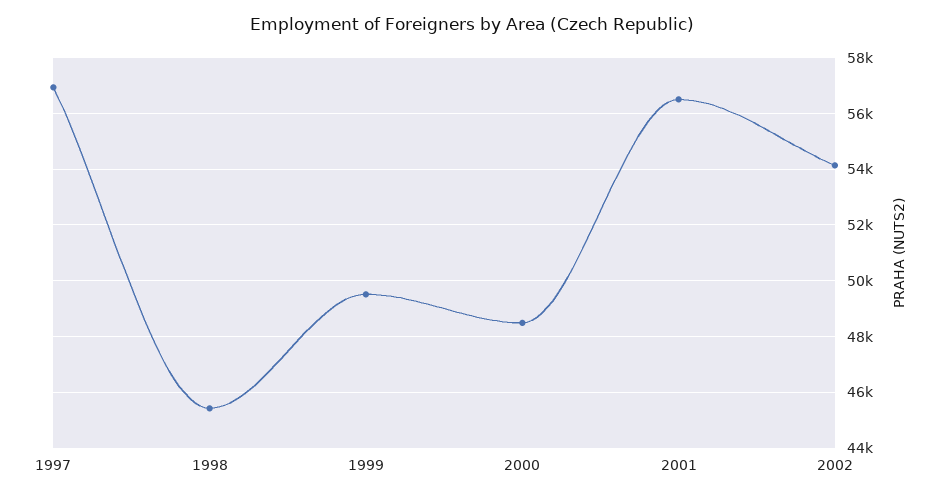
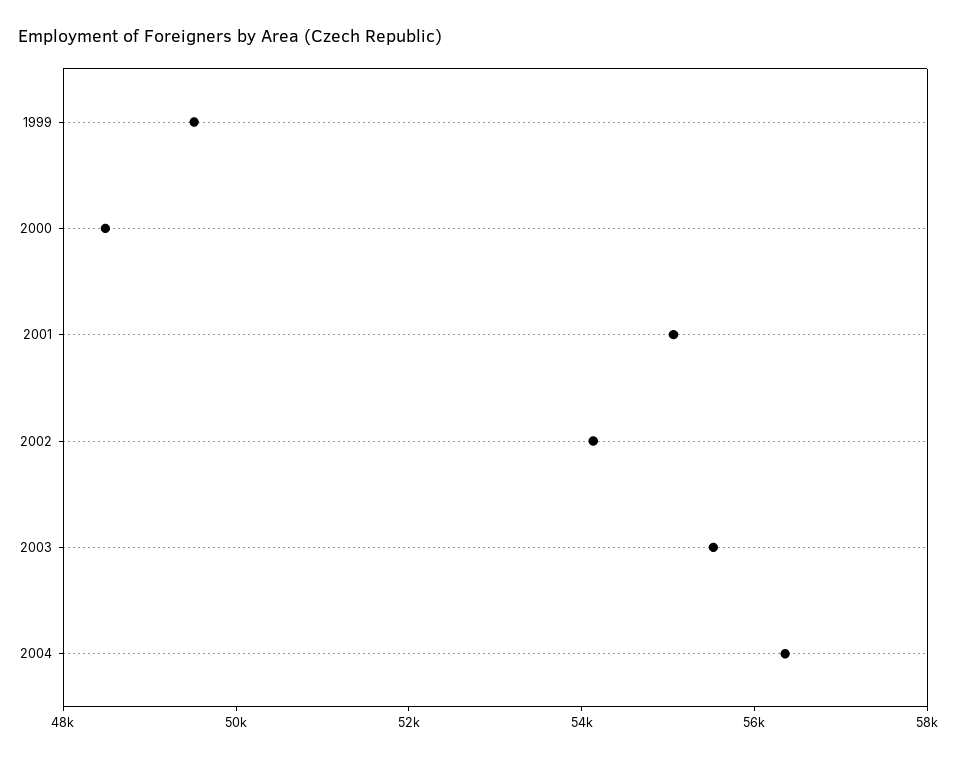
1997: 57000 -> none
1998: 45500 -> none
2001: 56500 -> 55000
2003: none -> 55500
2004: none -> 56500

